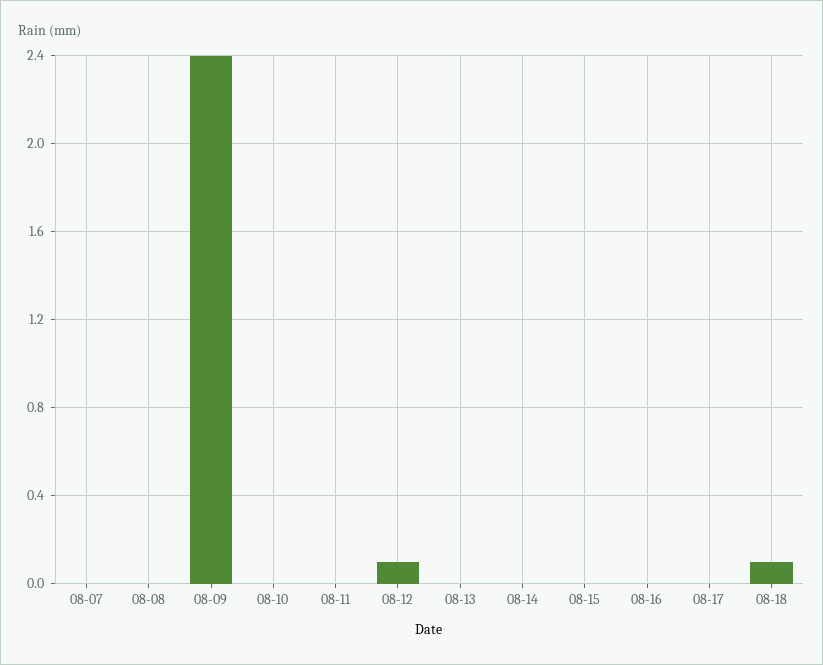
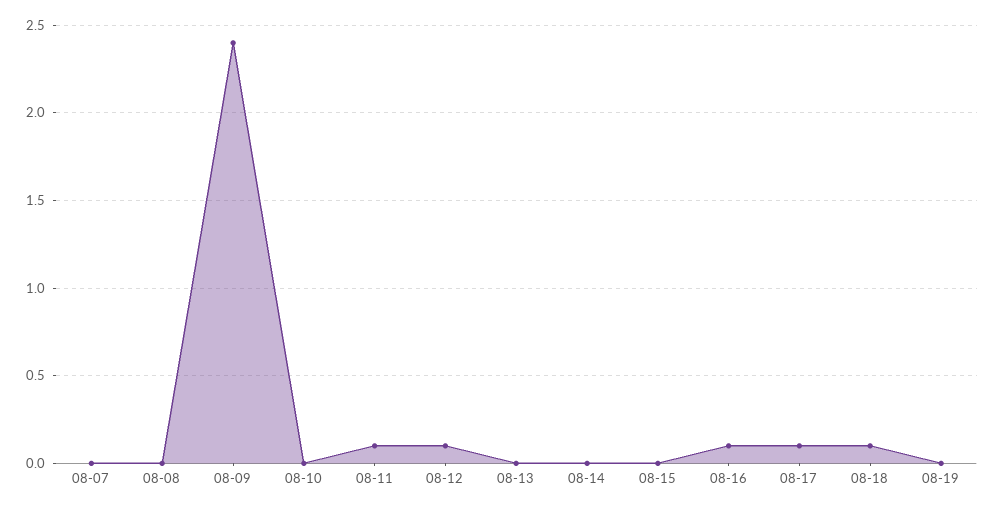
08-11: 0 -> 0.1
08-16: 0 -> 0.1
08-17: 0 -> 0.1
08-19: none -> 0

